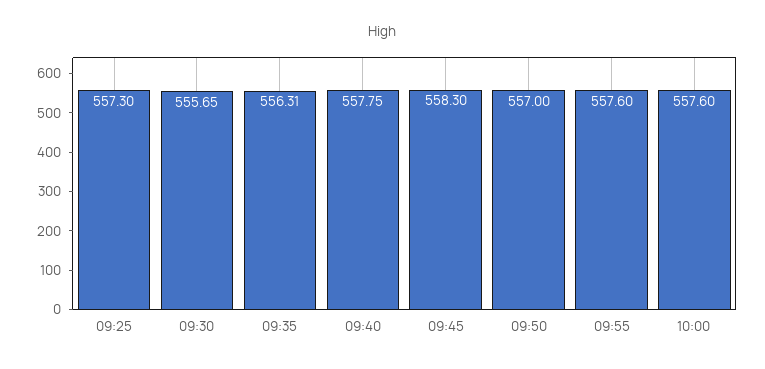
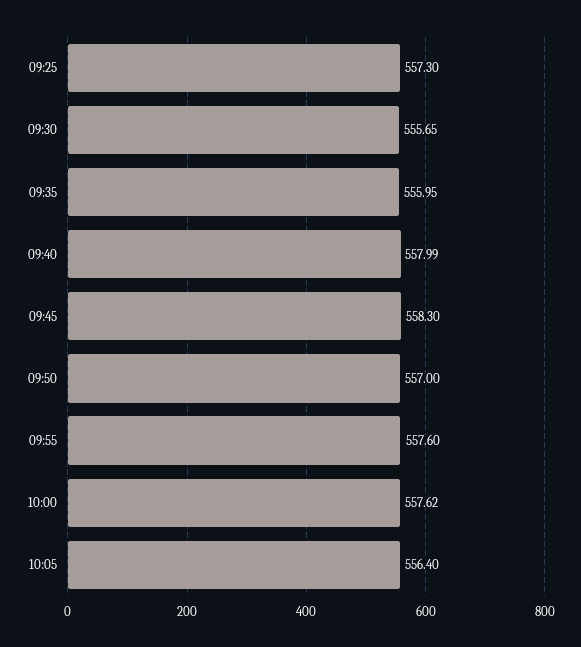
09:35: 556.31 -> 555.95
09:40: 557.75 -> 557.99
10:00: 557.6 -> 557.62
10:05: none -> 556.4

